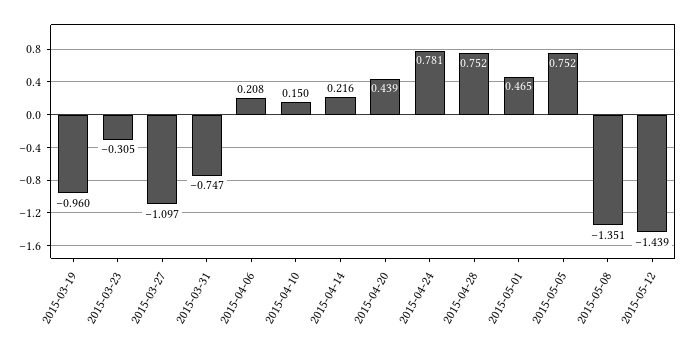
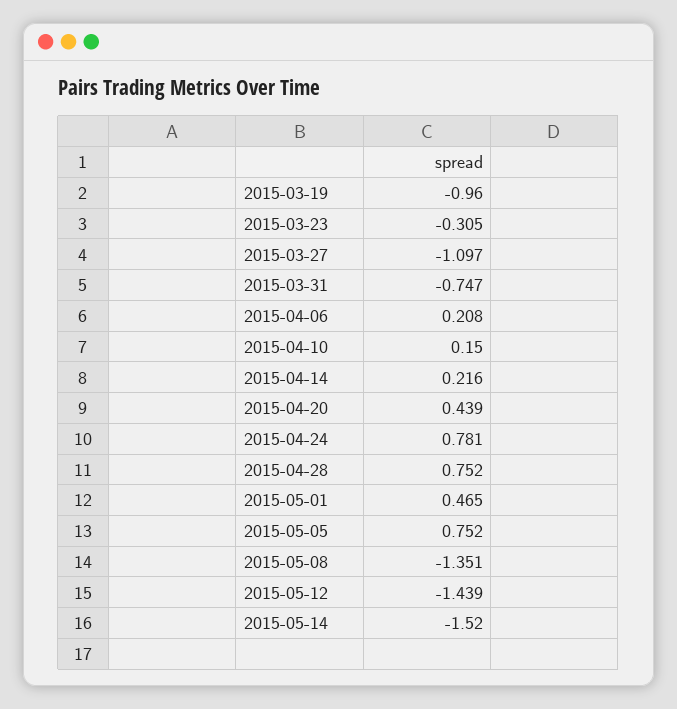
2015-05-14: none -> -1.52

